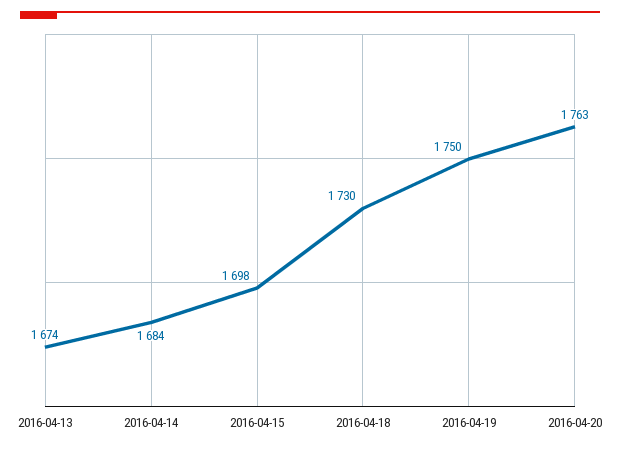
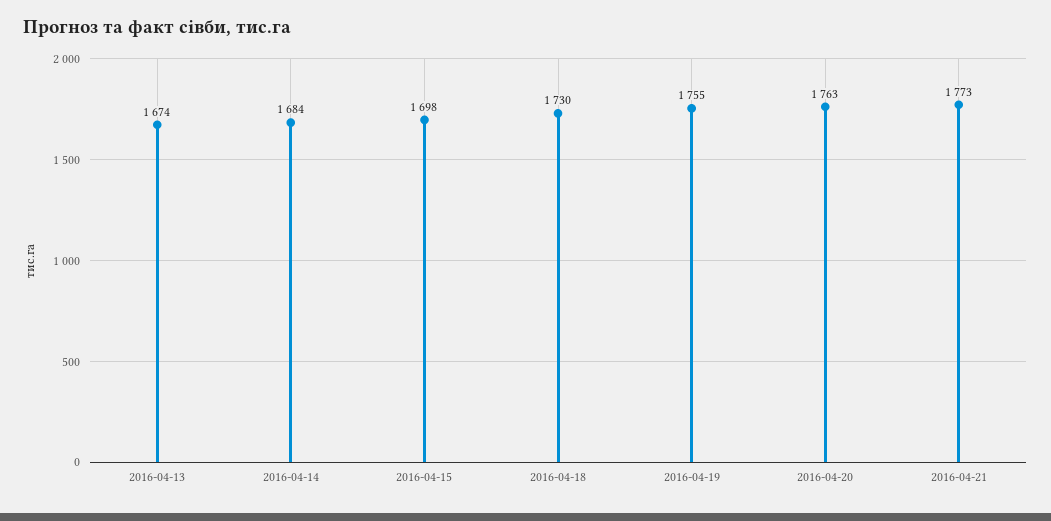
2016-04-19: 1750 -> 1755
2016-04-21: none -> 1773

